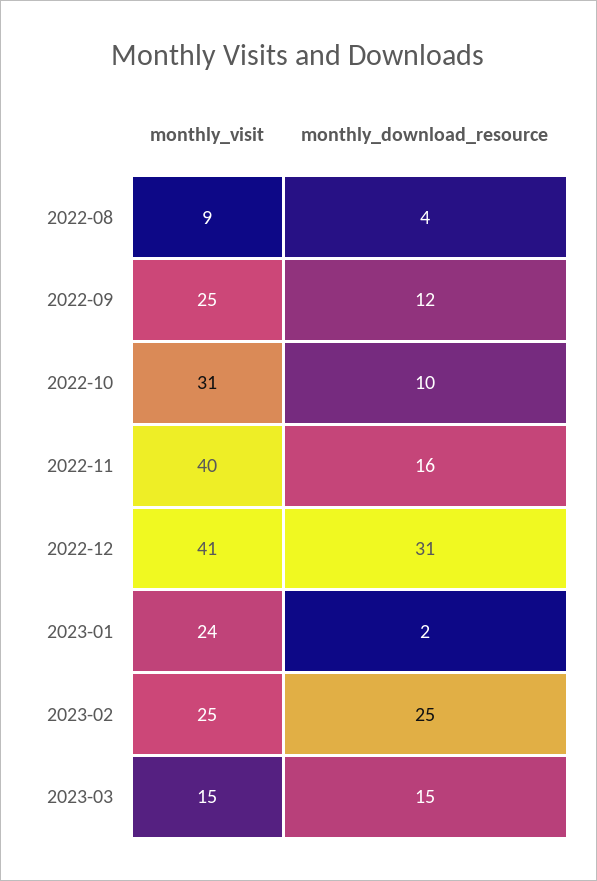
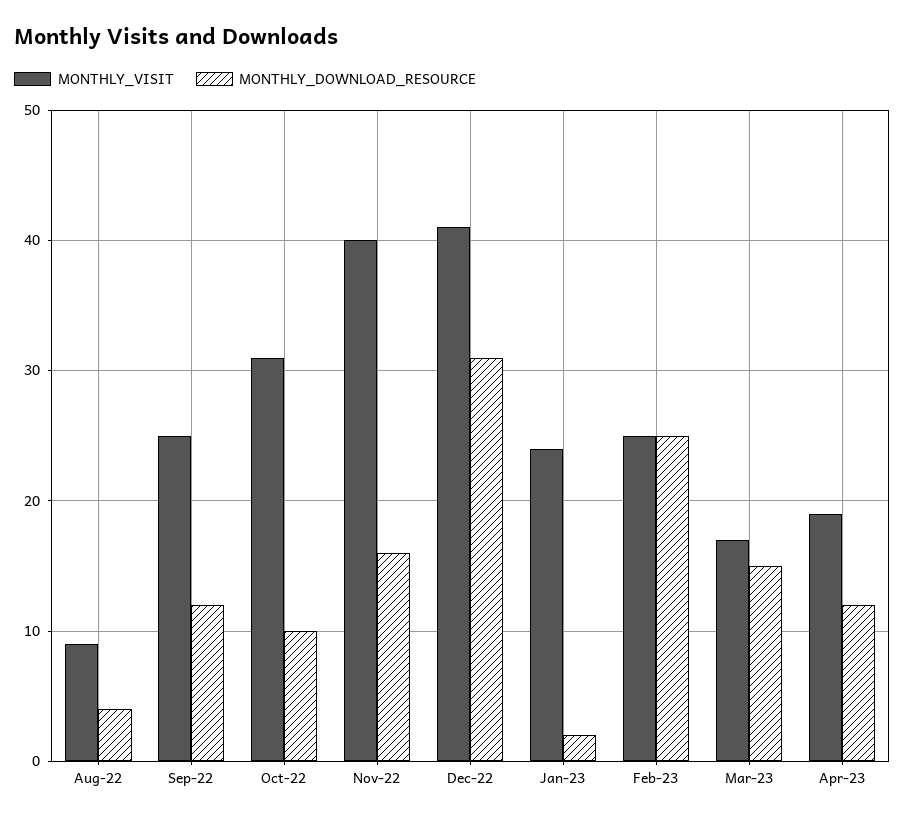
monthly_visit, 2023-03: 15 -> 17
monthly_visit, Apr-23: none -> 19
monthly_download_resource, Apr-23: none -> 12

